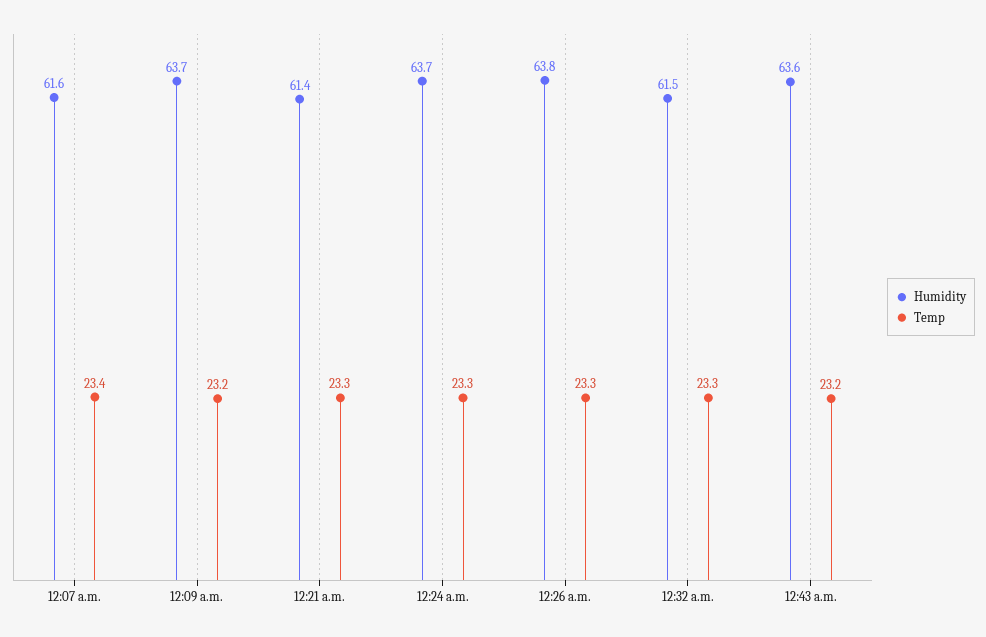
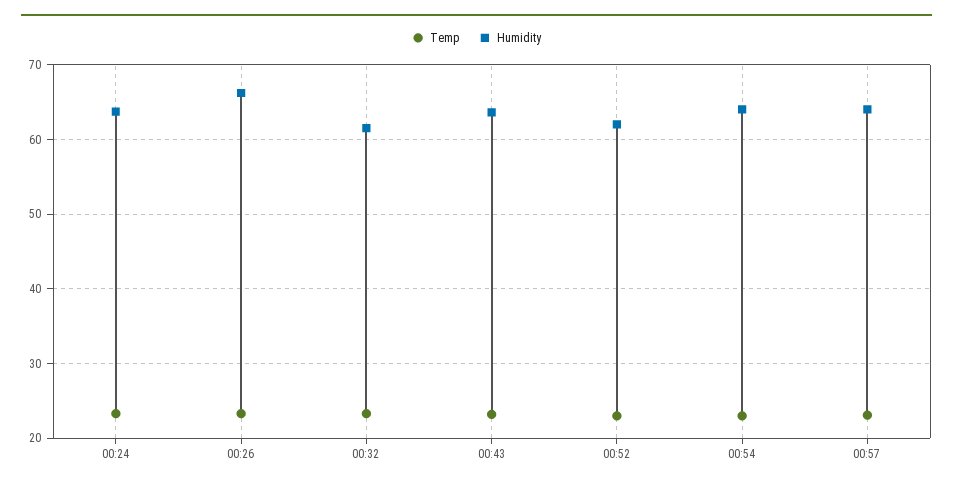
Humidity, 12:07 a.m.: 61.6 -> none
Temp, 12:07 a.m.: 23.4 -> none
Humidity, 12:09 a.m.: 63.7 -> none
Temp, 12:09 a.m.: 23.2 -> none
Humidity, 12:21 a.m.: 61.4 -> none
Temp, 12:21 a.m.: 23.3 -> none
Humidity, 12:26 a.m.: 63.8 -> 66
Temp, 00:52: none -> 23
Humidity, 00:52: none -> 62
Temp, 00:54: none -> 23
Humidity, 00:54: none -> 64
Temp, 00:57: none -> 23
Humidity, 00:57: none -> 64

